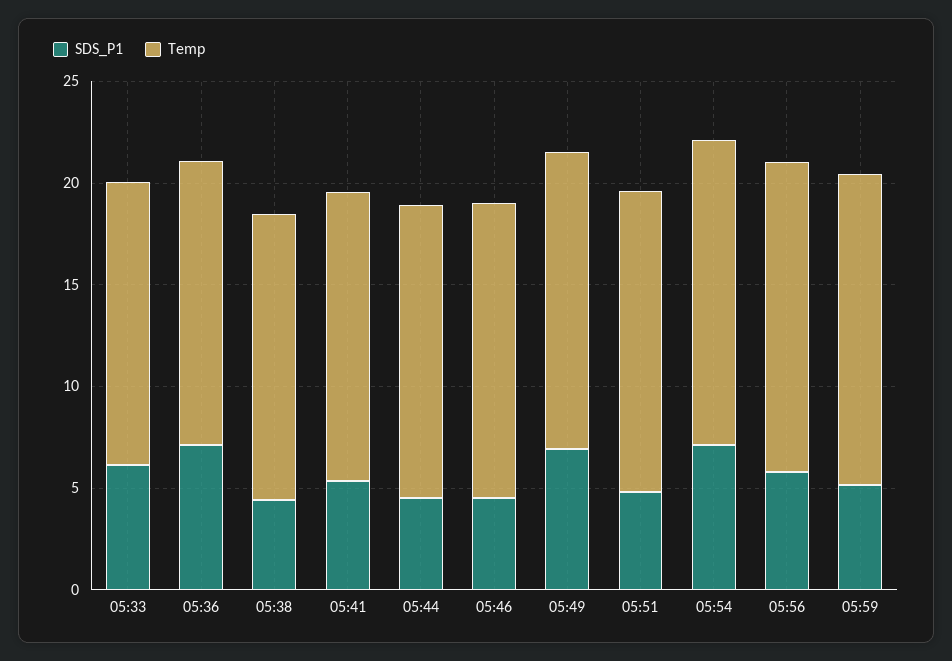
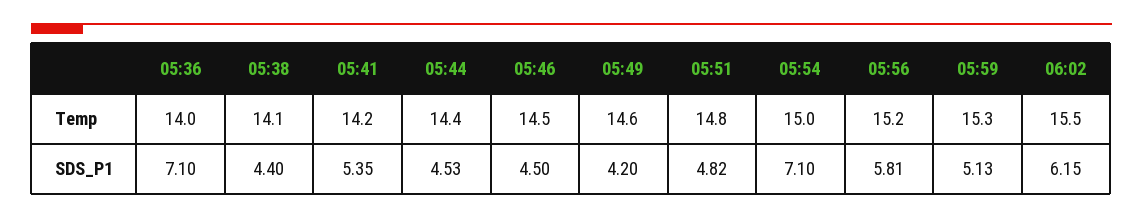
SDS_P1, 05:33: 6 -> none
Temp, 05:33: 14 -> none
SDS_P1, 05:49: 7 -> 4.2
Temp, 06:02: none -> 15.5
SDS_P1, 06:02: none -> 6.15

